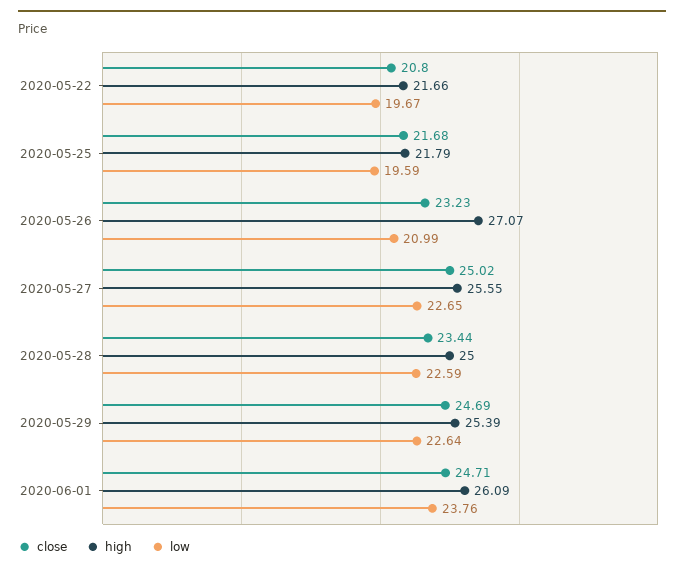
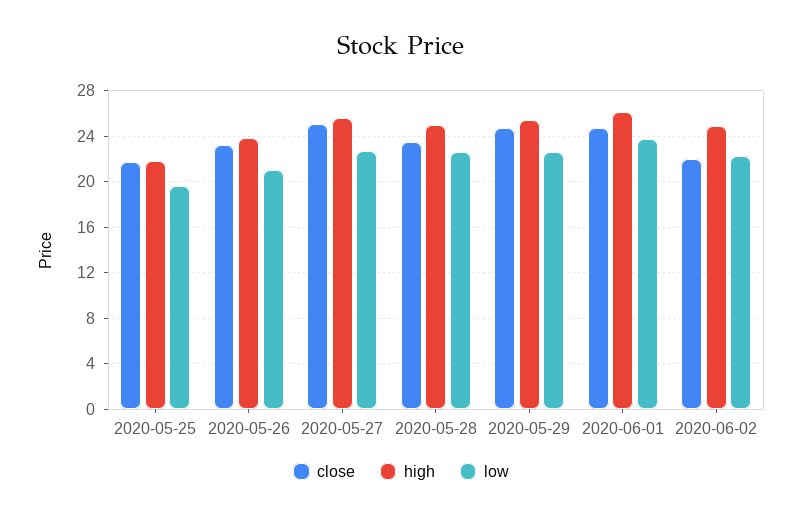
close, 2020-05-22: 20.8 -> none
high, 2020-05-22: 21.66 -> none
low, 2020-05-22: 19.67 -> none
high, 2020-05-26: 27.07 -> 24
close, 2020-06-02: none -> 22
high, 2020-06-02: none -> 25
low, 2020-06-02: none -> 22

